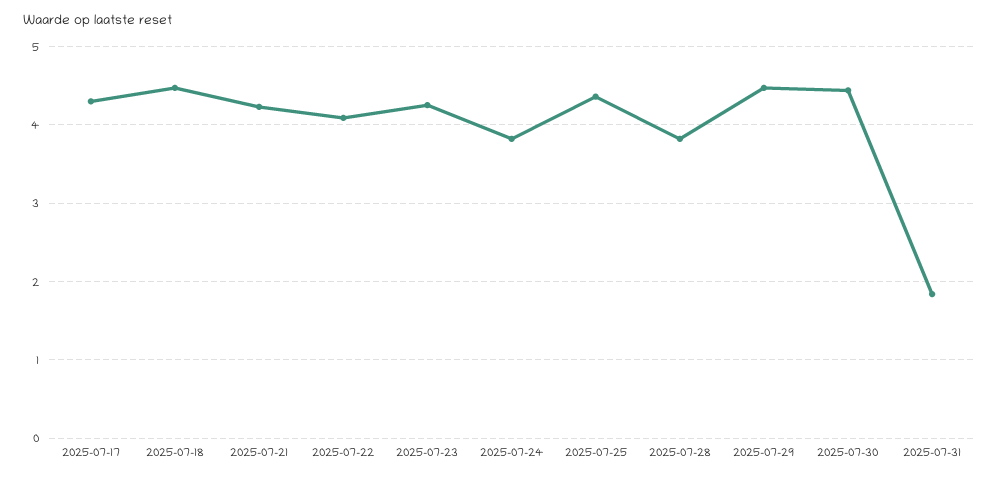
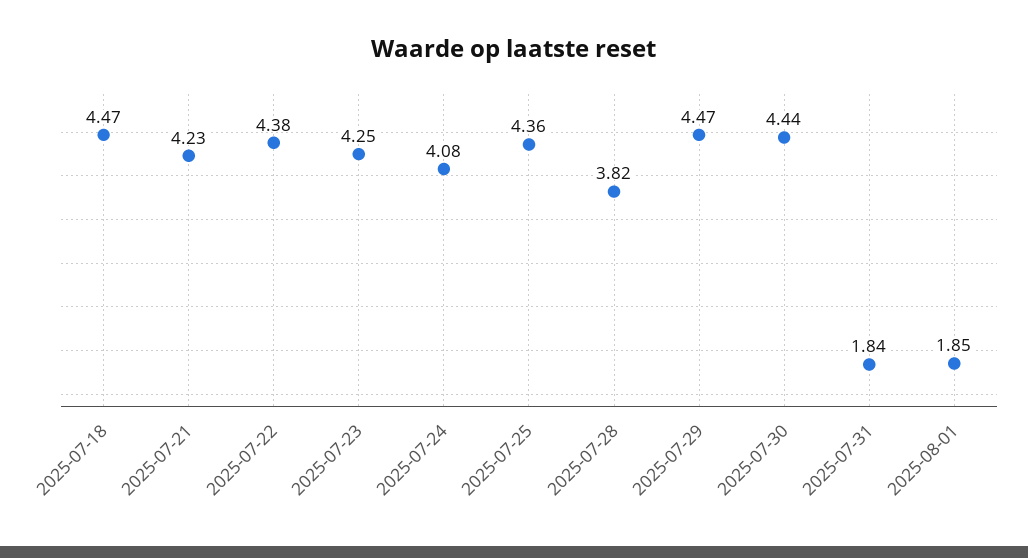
2025-07-17: 4.3 -> none
2025-07-22: 4.1 -> 4.38
2025-07-24: 3.8 -> 4.08
2025-08-01: none -> 1.85

